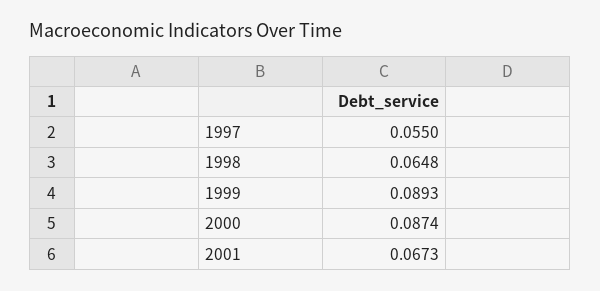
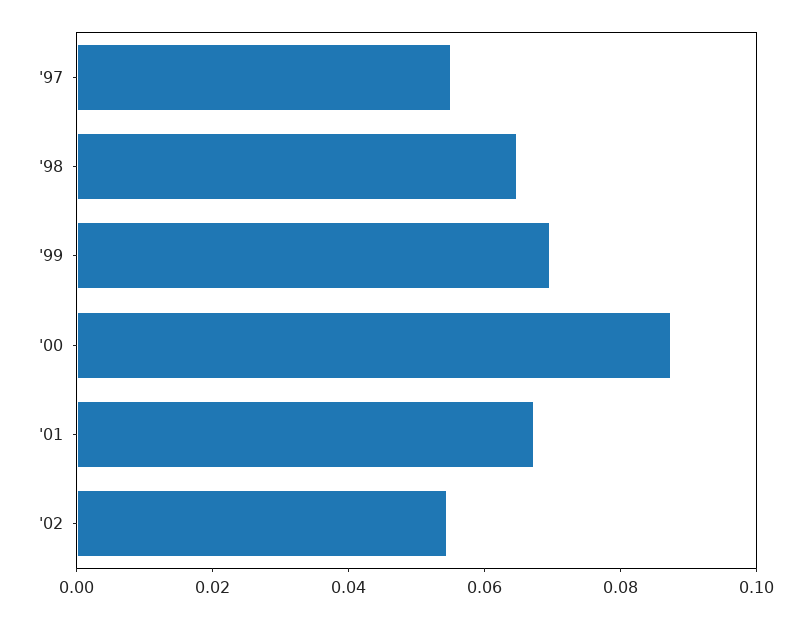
1999: 0.0893 -> 0.07
'02: none -> 0.055

